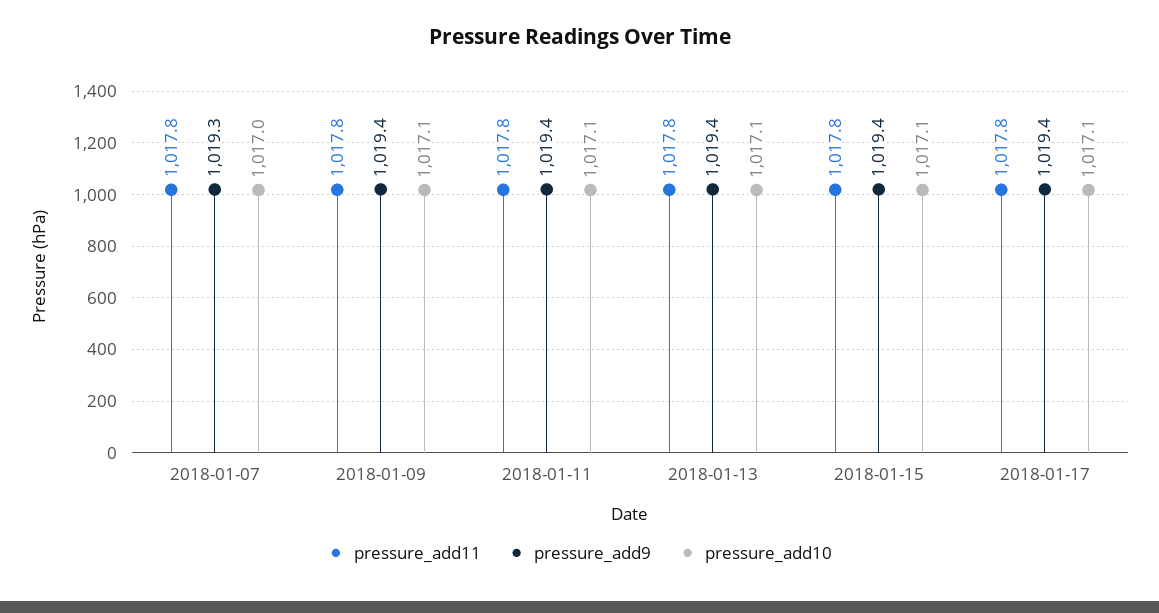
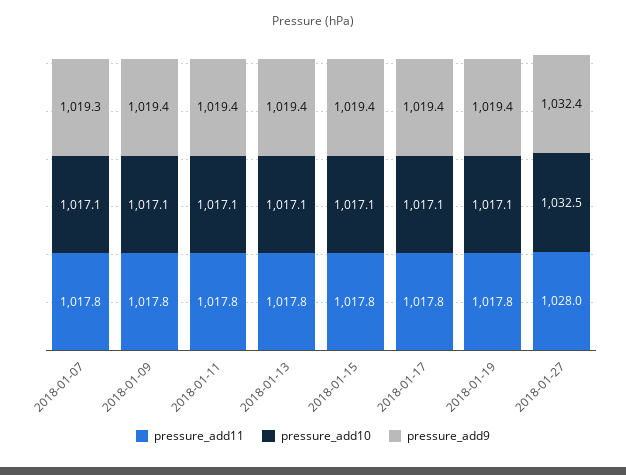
pressure_add10, 2018-01-07: 1017 -> 1017.1
pressure_add11, 2018-01-19: none -> 1017.8
pressure_add10, 2018-01-19: none -> 1017.1
pressure_add9, 2018-01-19: none -> 1019.4
pressure_add11, 2018-01-27: none -> 1028
pressure_add10, 2018-01-27: none -> 1032.5
pressure_add9, 2018-01-27: none -> 1032.4

